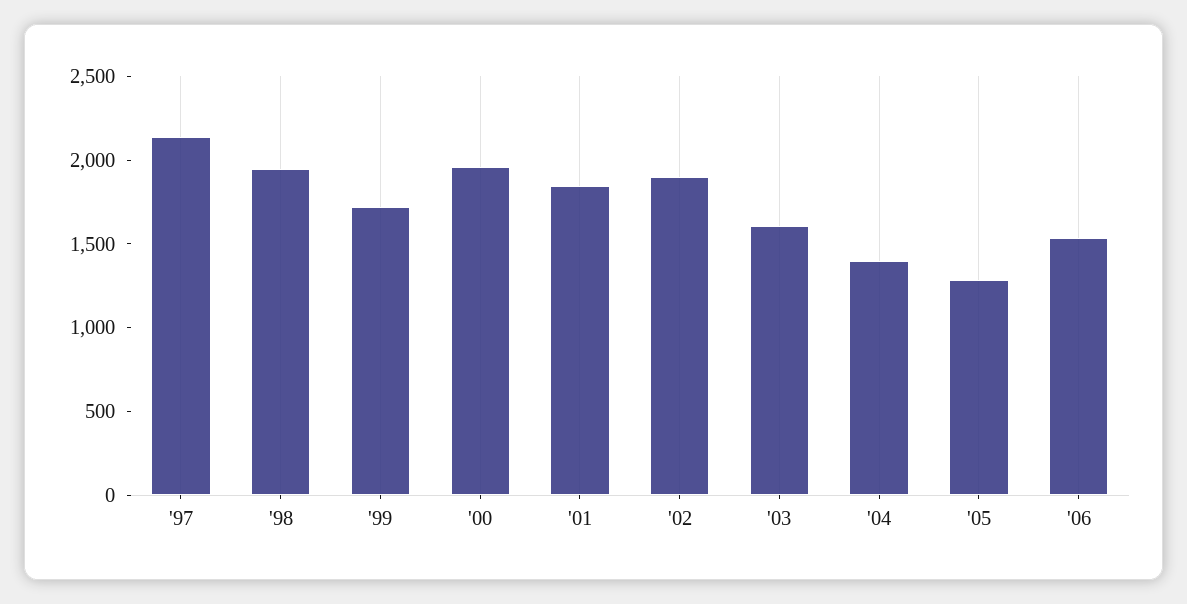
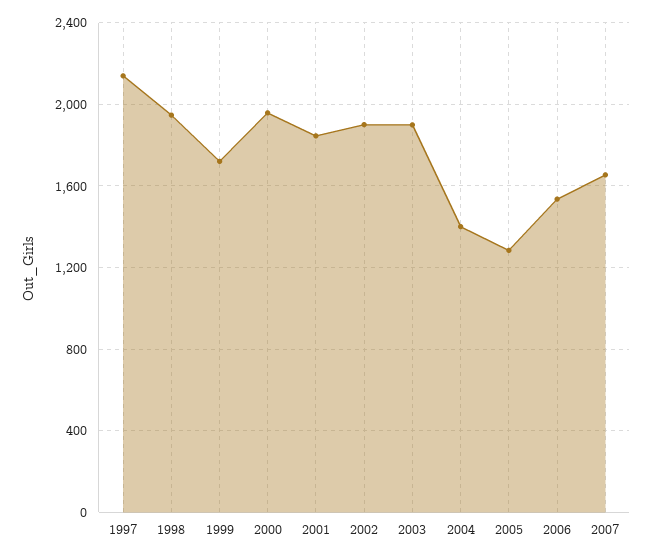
'03: 1600 -> 1900
2007: none -> 1650

